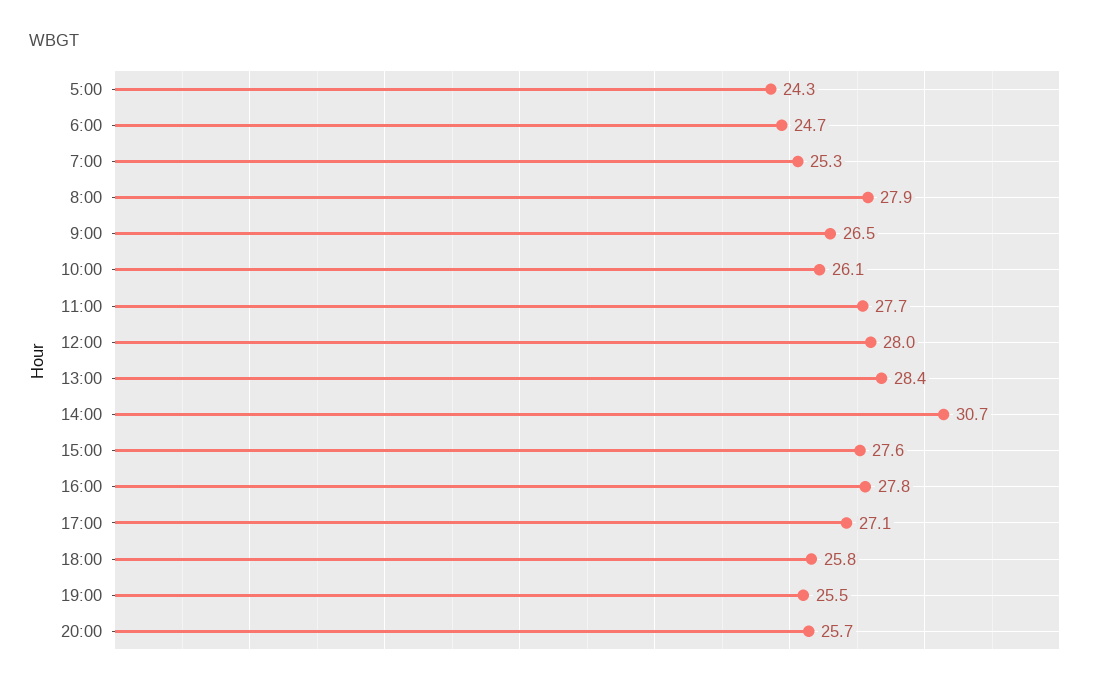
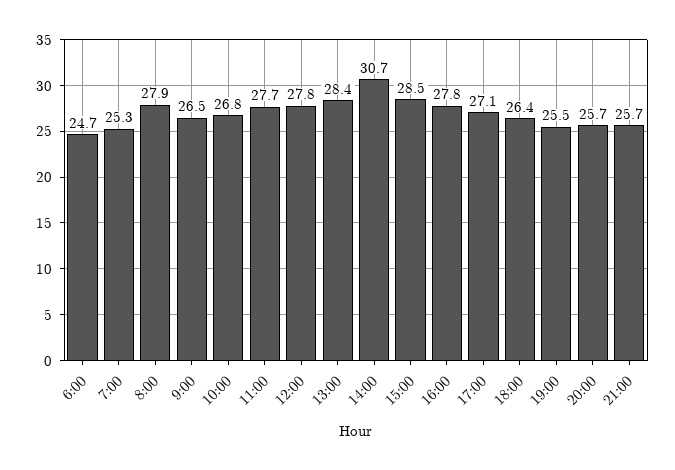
5:00: 24.3 -> none
10:00: 26.1 -> 26.8
12:00: 28 -> 27.8
15:00: 27.6 -> 28.5
18:00: 25.8 -> 26.4
21:00: none -> 25.7

